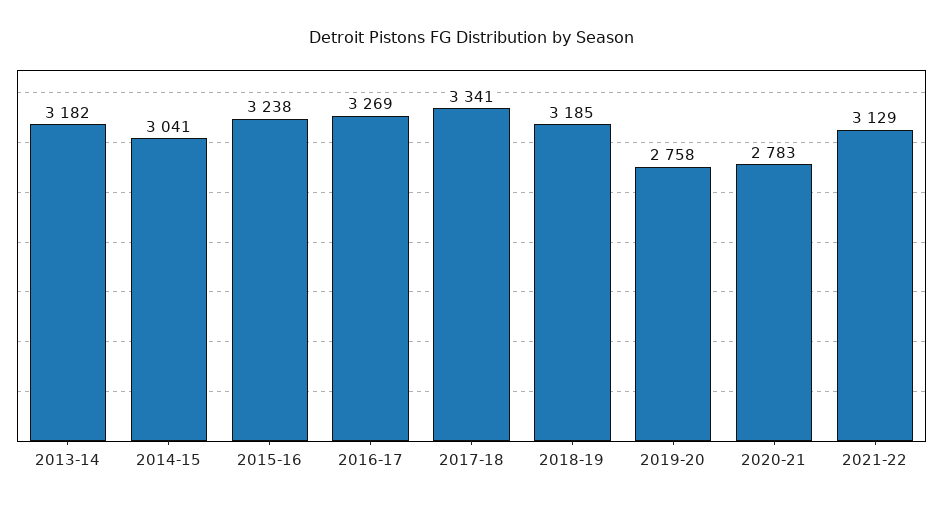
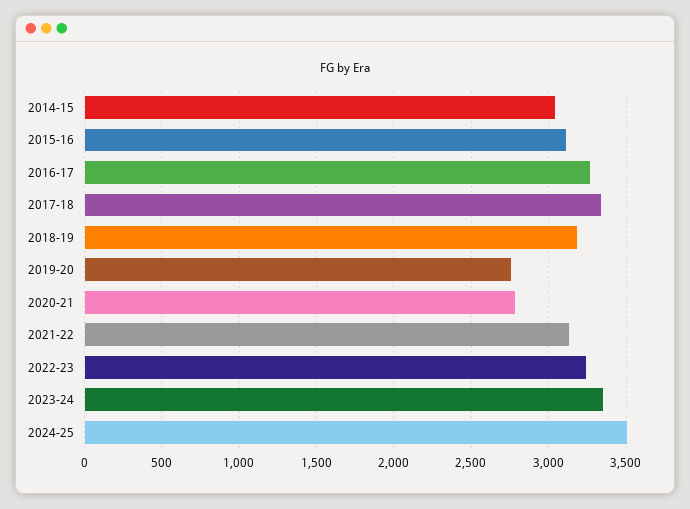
2013-14: 3182 -> none
2015-16: 3238 -> 3100
2022-23: none -> 3250
2023-24: none -> 3350
2024-25: none -> 3500

